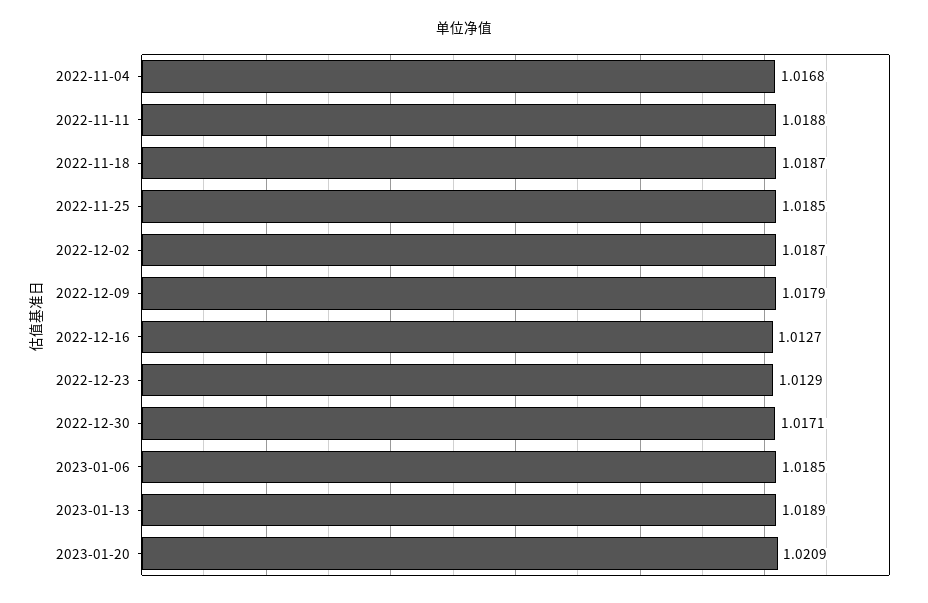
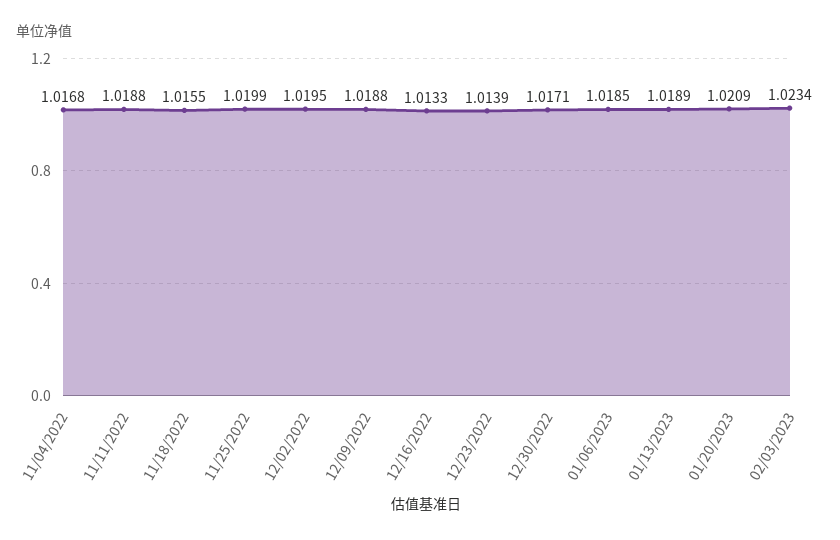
2022-11-18: 1.0187 -> 1.0155
2022-11-25: 1.0185 -> 1.0199
2022-12-02: 1.0187 -> 1.0195
2022-12-09: 1.0179 -> 1.0188
2022-12-16: 1.0127 -> 1.0133
2022-12-23: 1.0129 -> 1.0139
02/03/2023: none -> 1.0234

